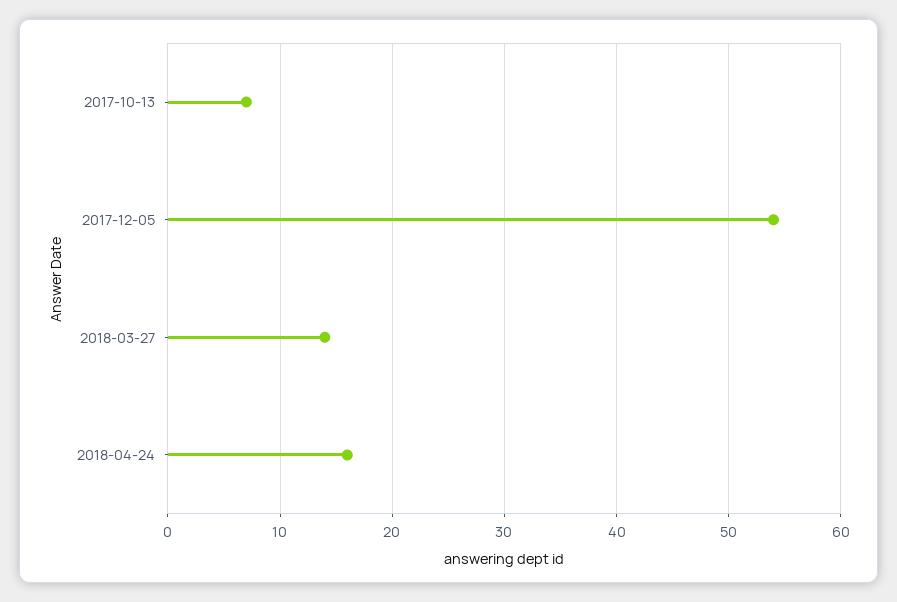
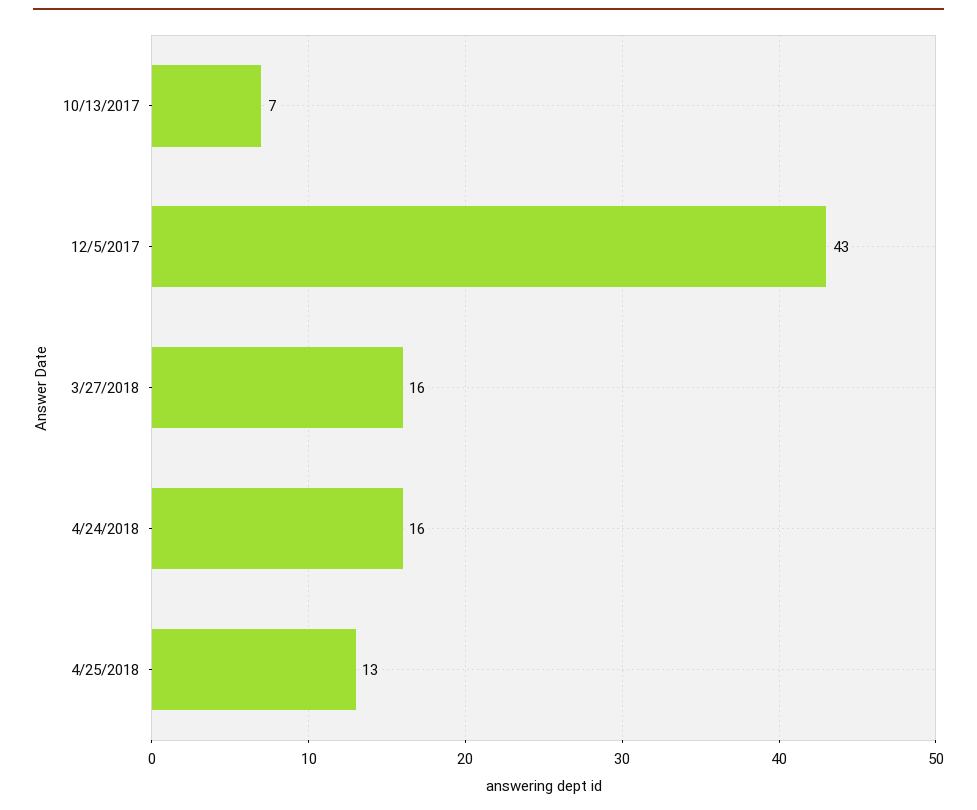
2017-12-05: 54 -> 43
2018-03-27: 14 -> 16
4/25/2018: none -> 13

